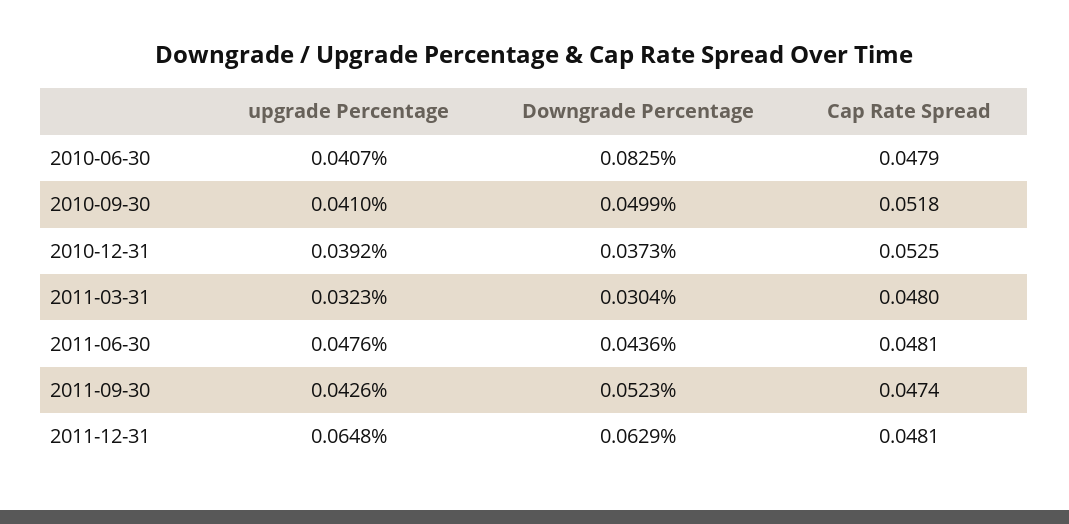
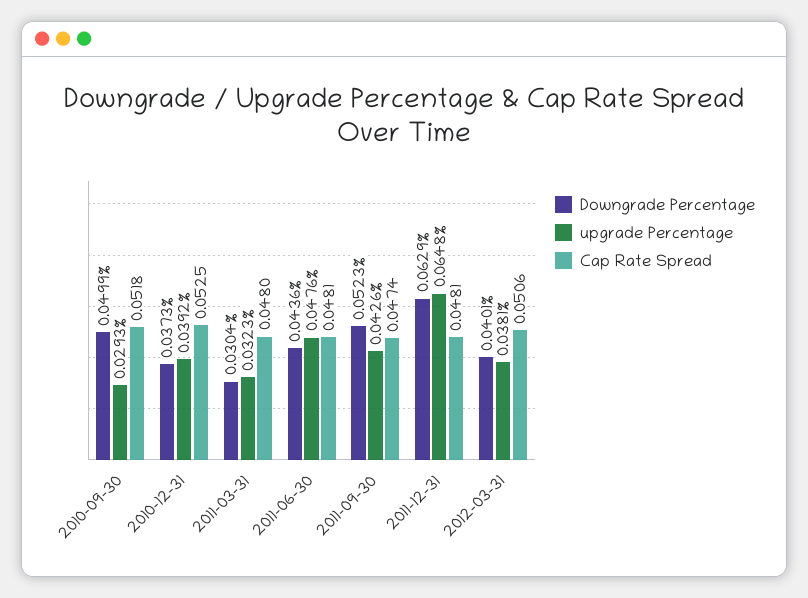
upgrade Percentage, 2010-06-30: 0.0407 -> none
Downgrade Percentage, 2010-06-30: 0.0825 -> none
Cap Rate Spread, 2010-06-30: 0.0479 -> none
upgrade Percentage, 2010-09-30: 0.041 -> 0.0293
Downgrade Percentage, 2012-03-31: none -> 0.0401
upgrade Percentage, 2012-03-31: none -> 0.0381
Cap Rate Spread, 2012-03-31: none -> 0.0506

